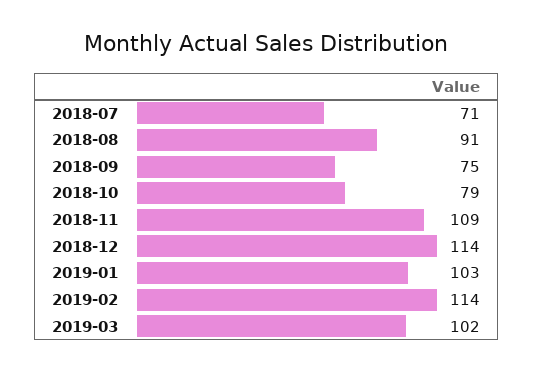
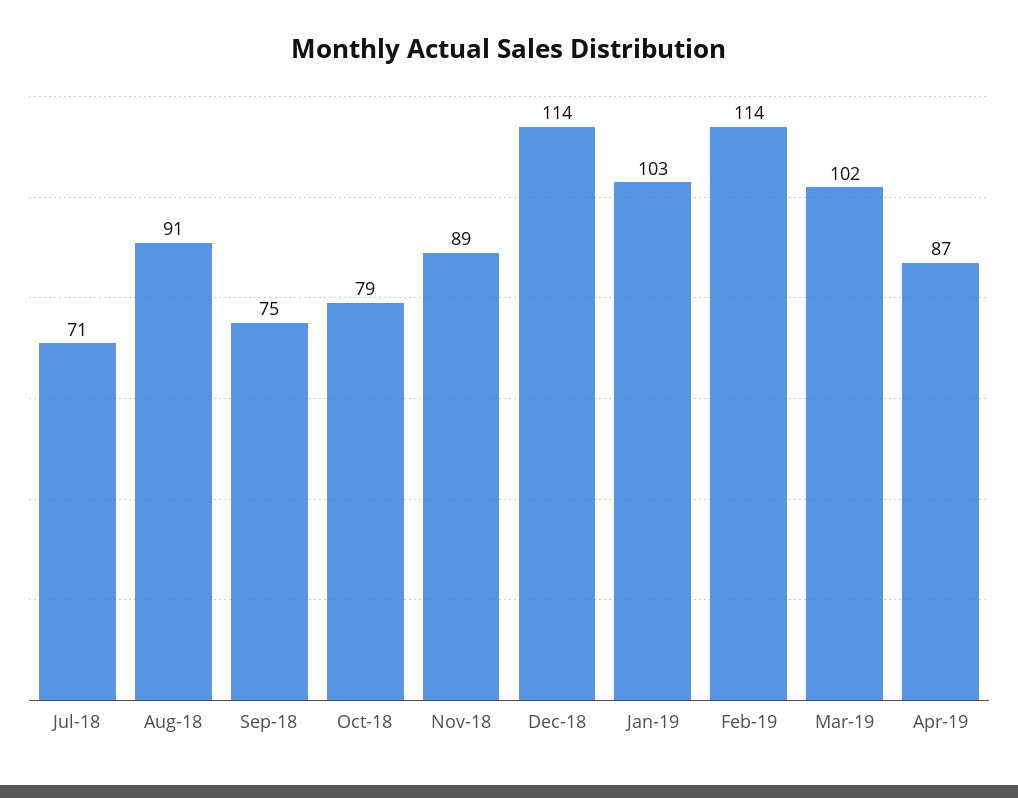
2018-11: 109 -> 89
Apr-19: none -> 87

